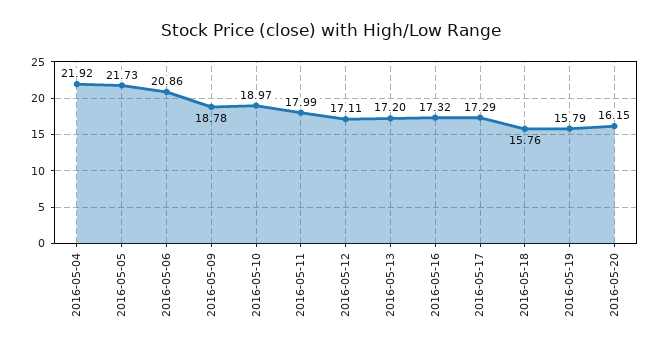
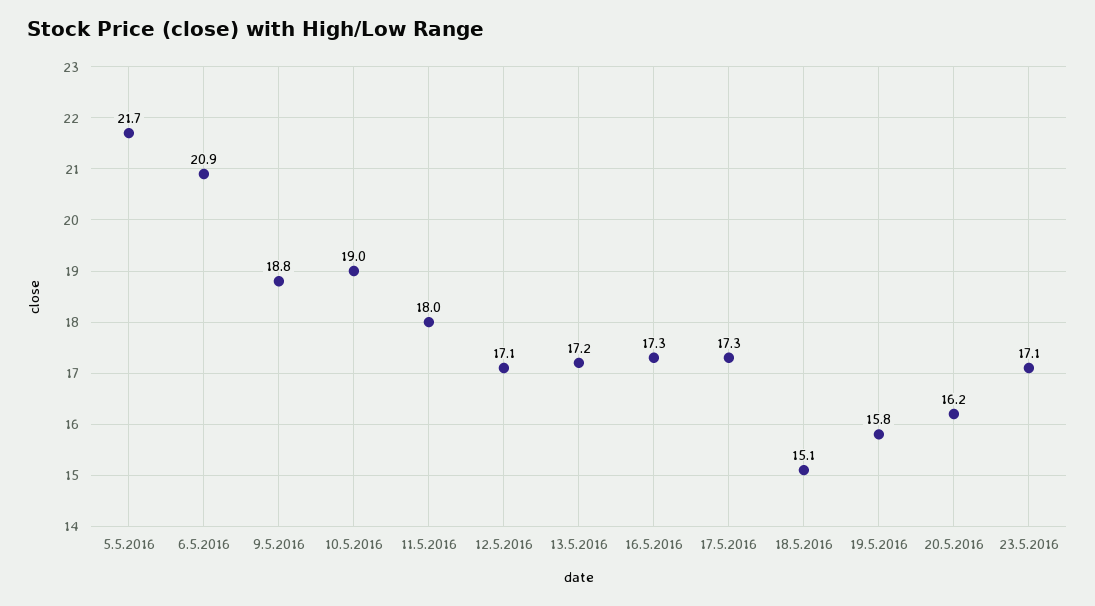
2016-05-04: 21.92 -> none
2016-05-18: 15.76 -> 15.1
23.5.2016: none -> 17.1

